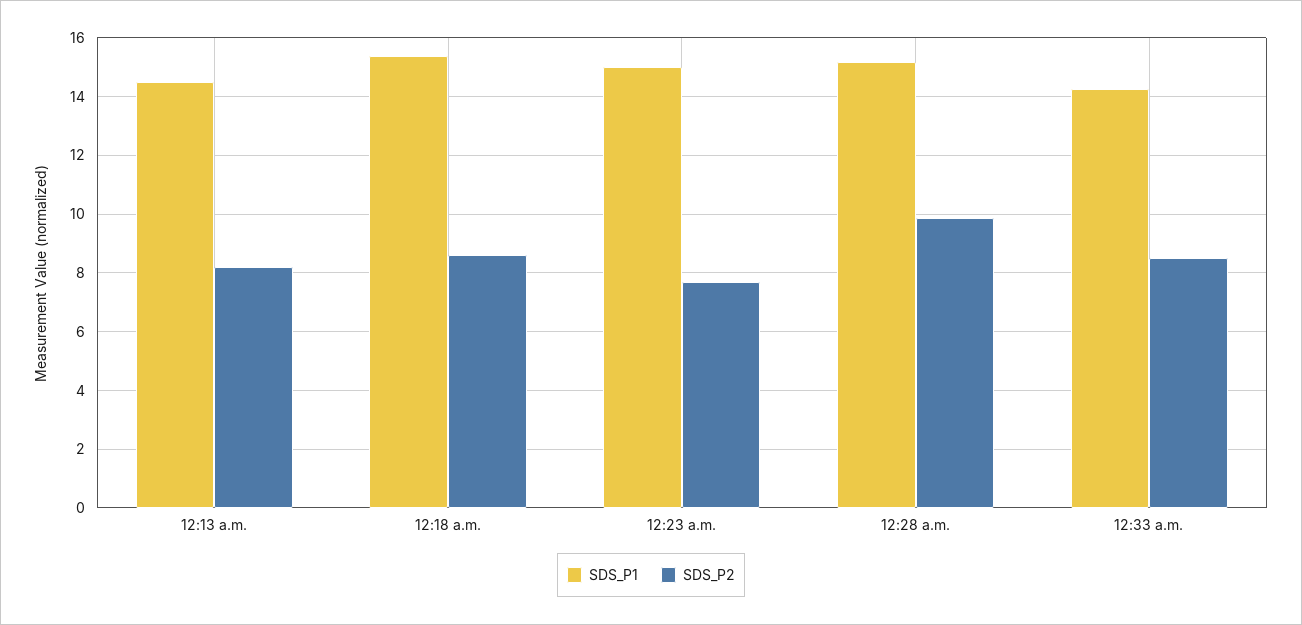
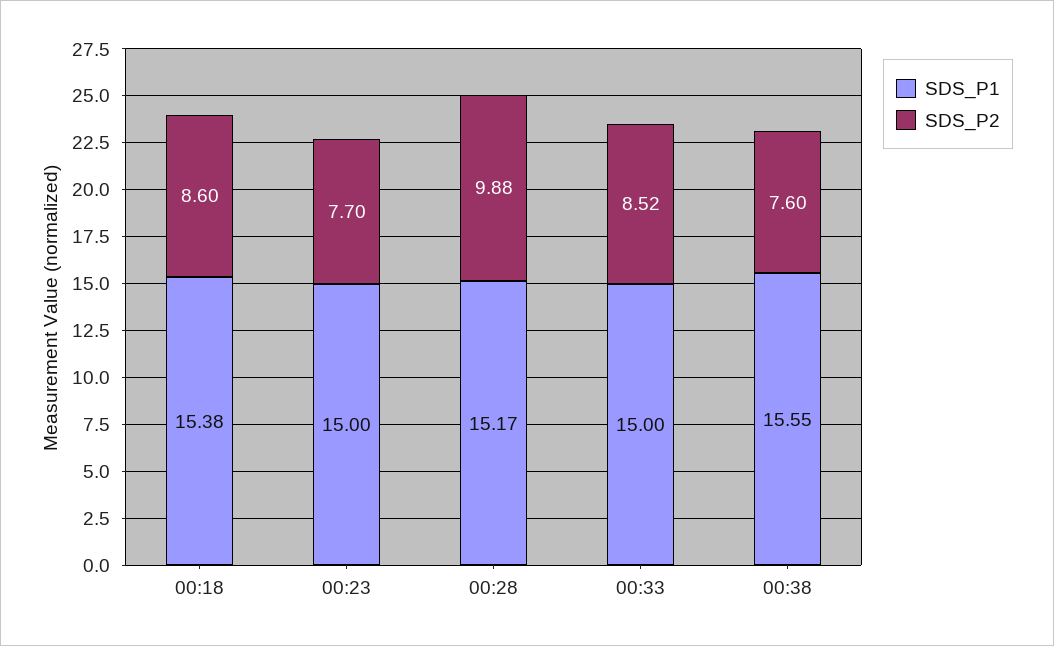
SDS_P1, 12:13 a.m.: 14.5 -> none
SDS_P2, 12:13 a.m.: 8.25 -> none
SDS_P1, 12:33 a.m.: 14.25 -> 15
SDS_P1, 00:38: none -> 15.55
SDS_P2, 00:38: none -> 7.6

